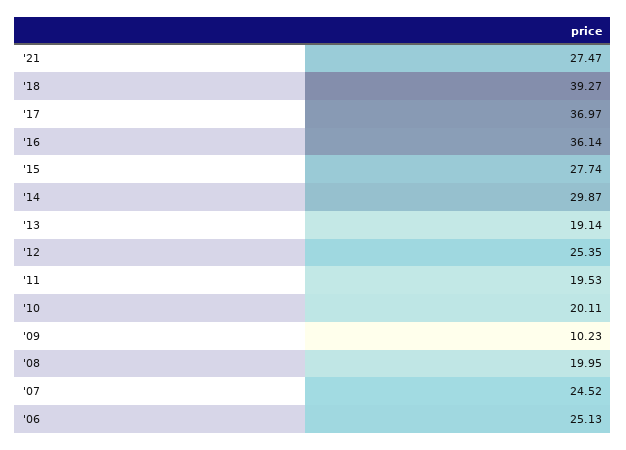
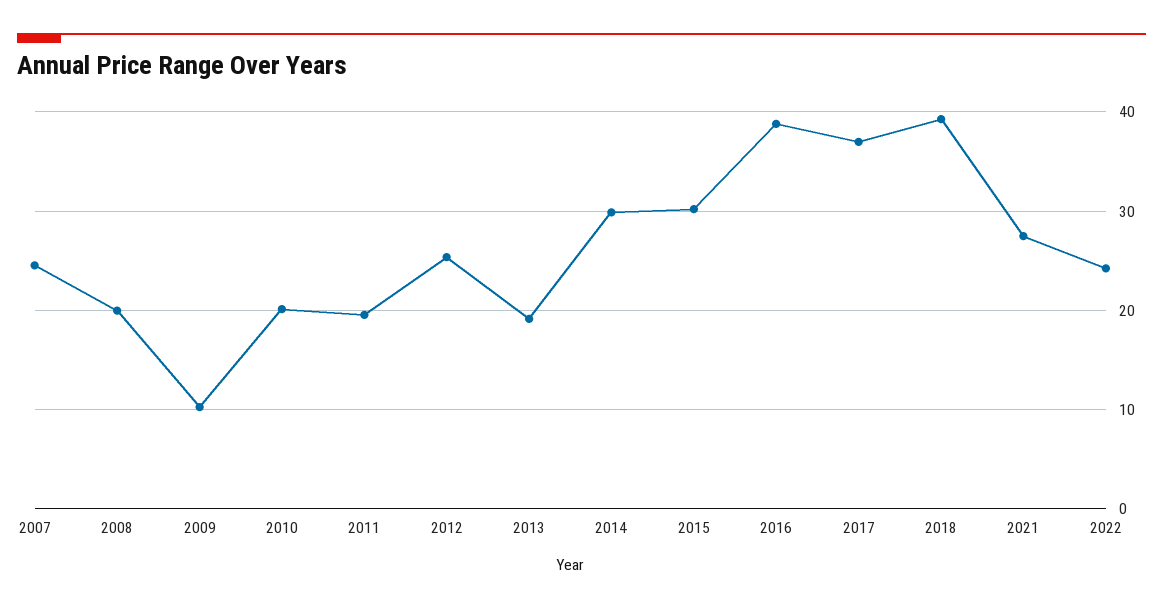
'16: 36.14 -> 39
'15: 27.74 -> 30
'06: 25.13 -> none
2022: none -> 24

